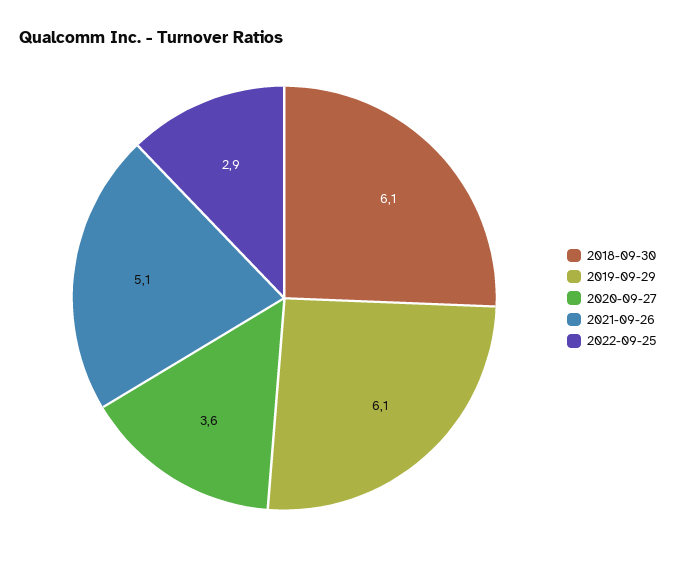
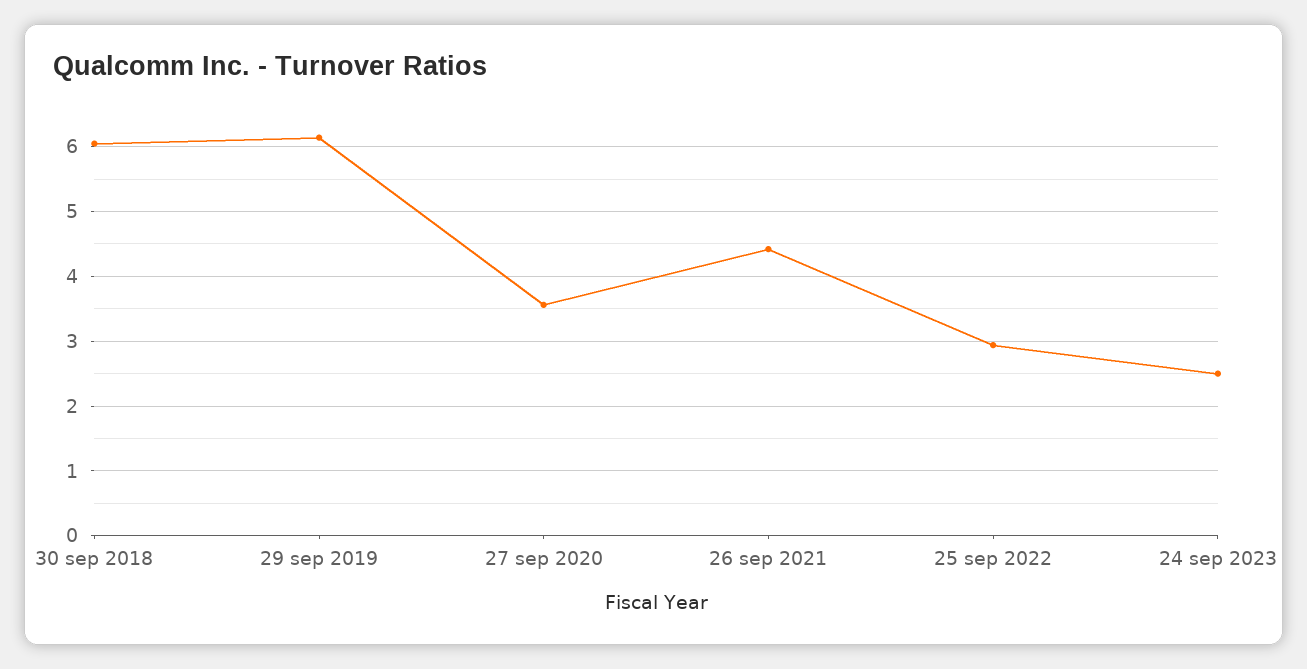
2021-09-26: 5.1 -> 4.4
24 sep 2023: none -> 2.5

